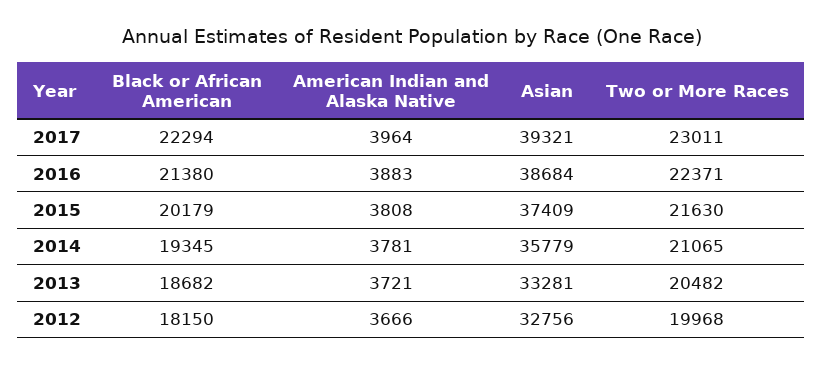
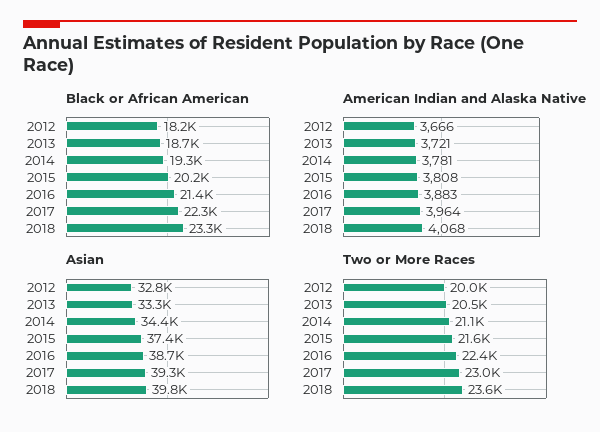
Asian, 2014: 35779 -> 34400
Black or African American, 2018: none -> 23300
American Indian and Alaska Native, 2018: none -> 4068
Asian, 2018: none -> 39800
Two or More Races, 2018: none -> 23600

